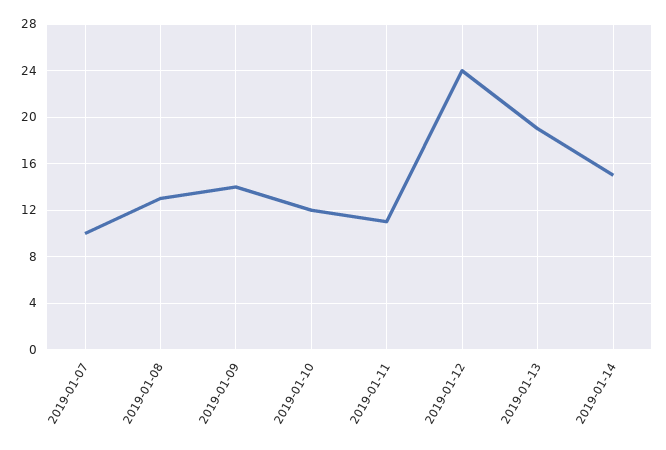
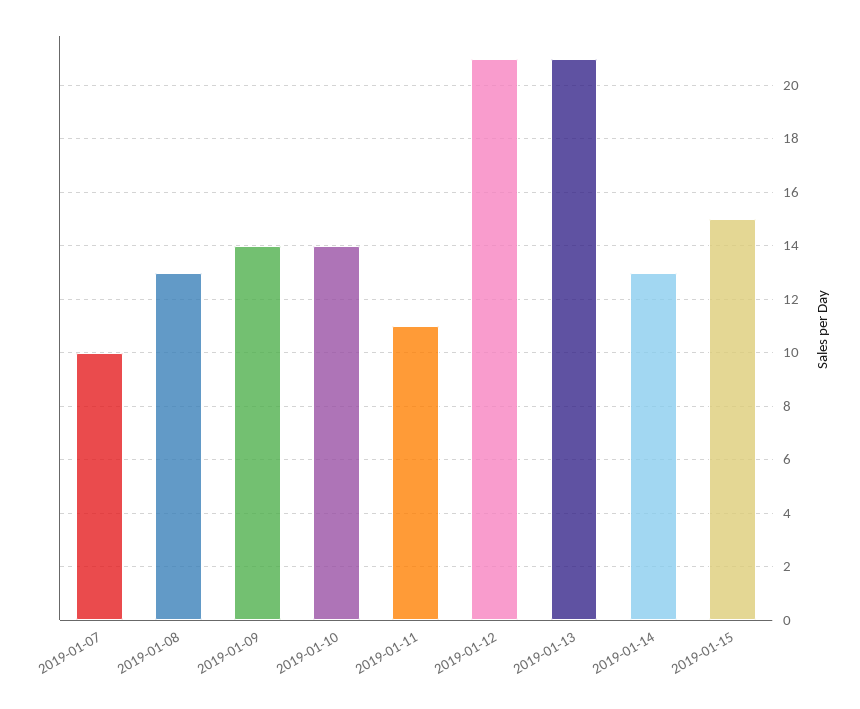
2019-01-10: 12 -> 14
2019-01-12: 24 -> 21
2019-01-13: 19 -> 21
2019-01-14: 15 -> 13
2019-01-15: none -> 15

